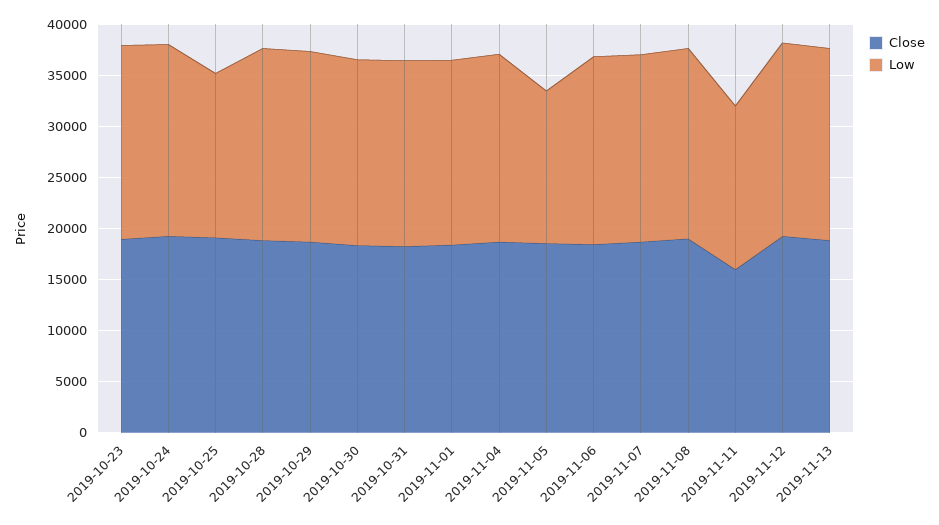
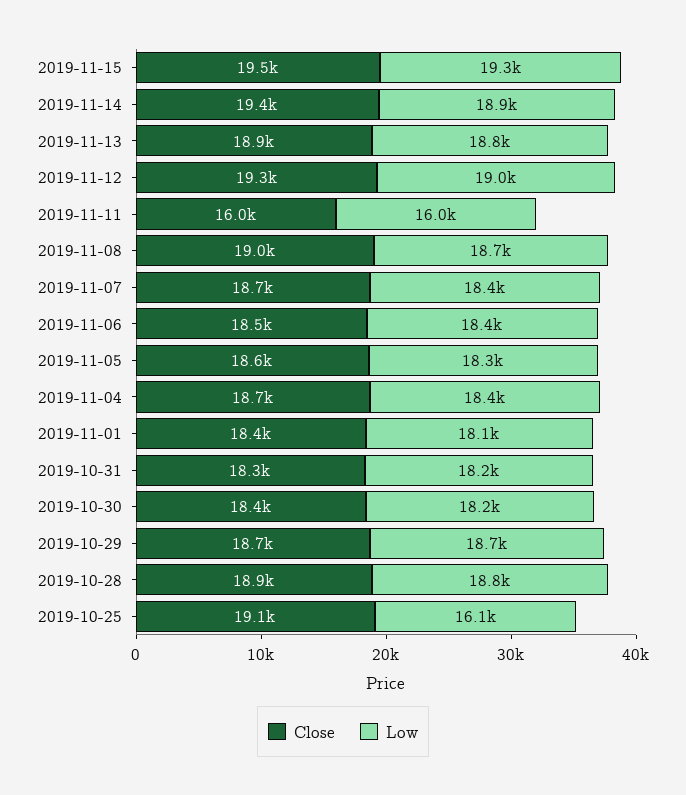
Close, 2019-10-23: 19000 -> none
Low, 2019-10-23: 19000 -> none
Close, 2019-10-24: 19000 -> none
Low, 2019-10-24: 19000 -> none
Low, 2019-11-05: 15000 -> 18300
Close, 2019-11-15: none -> 19500
Low, 2019-11-15: none -> 19300
Close, 2019-11-14: none -> 19400
Low, 2019-11-14: none -> 18900

